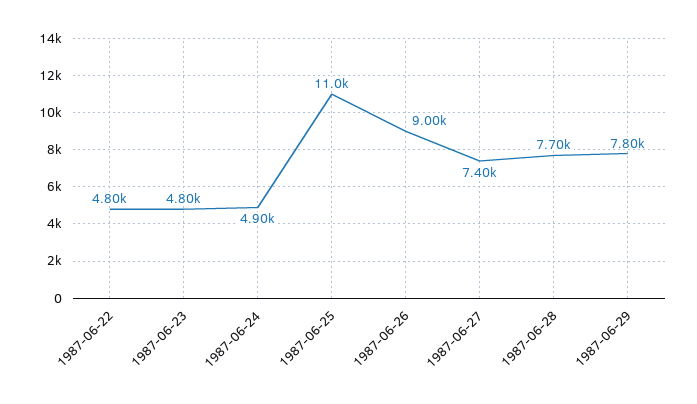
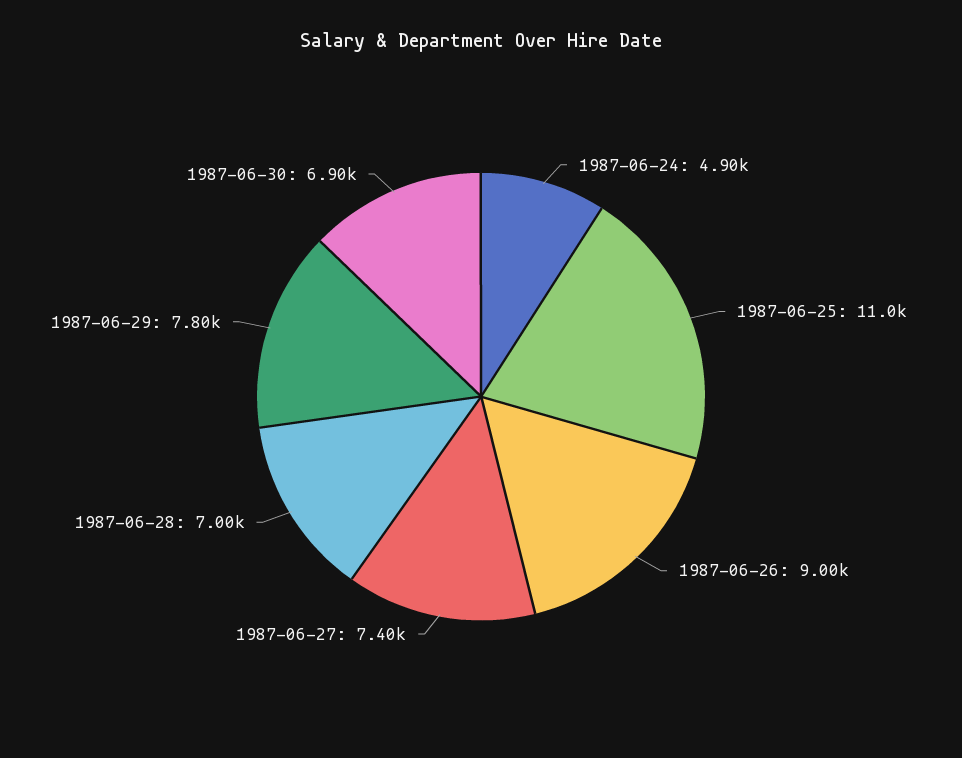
1987-06-22: 4800 -> none
1987-06-23: 4800 -> none
1987-06-28: 7700 -> 7000
1987-06-30: none -> 6900

